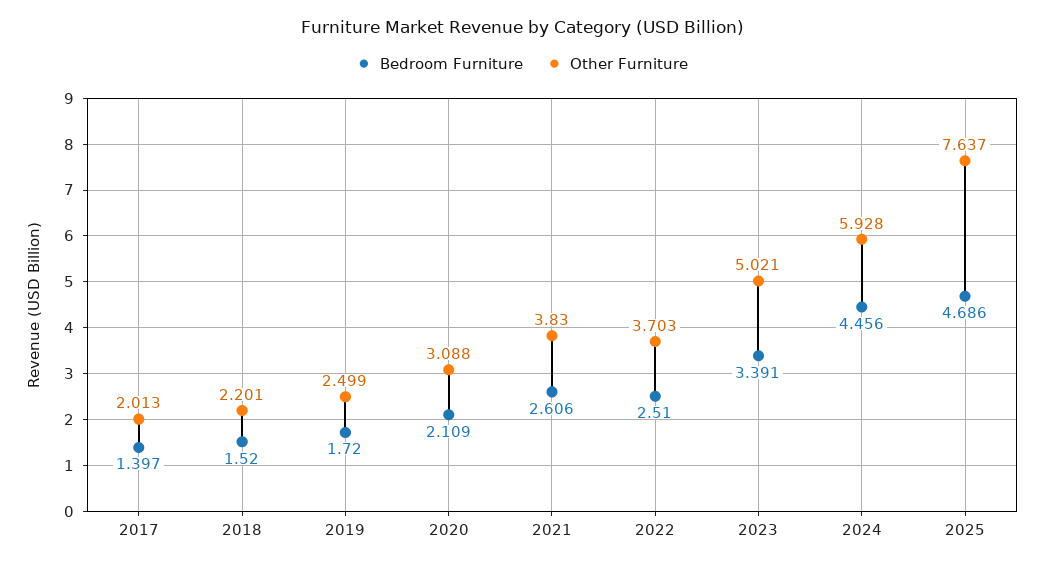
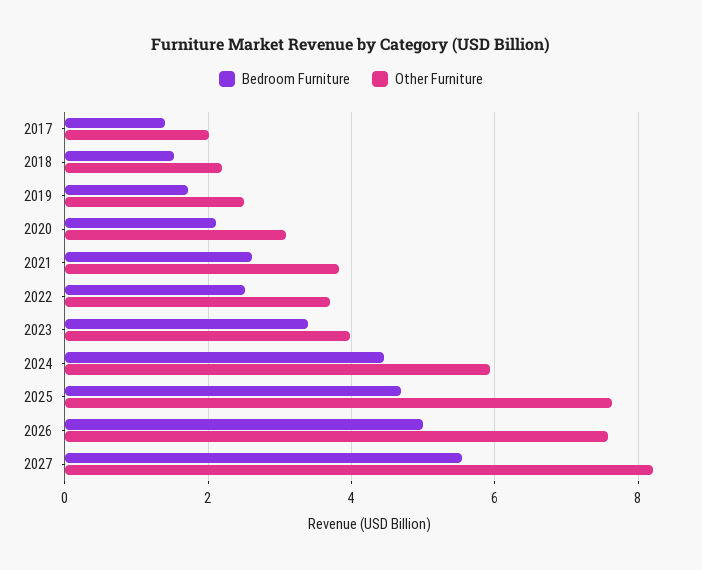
Other Furniture, 2023: 5.021 -> 4
Bedroom Furniture, 2026: none -> 5
Other Furniture, 2026: none -> 7.6
Bedroom Furniture, 2027: none -> 5.6
Other Furniture, 2027: none -> 8.2

